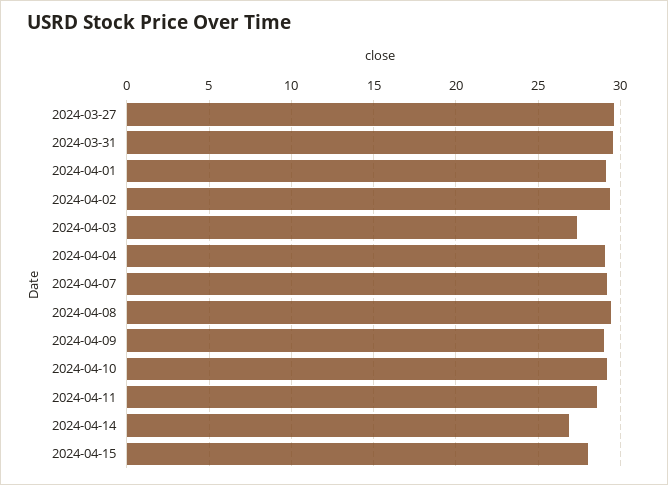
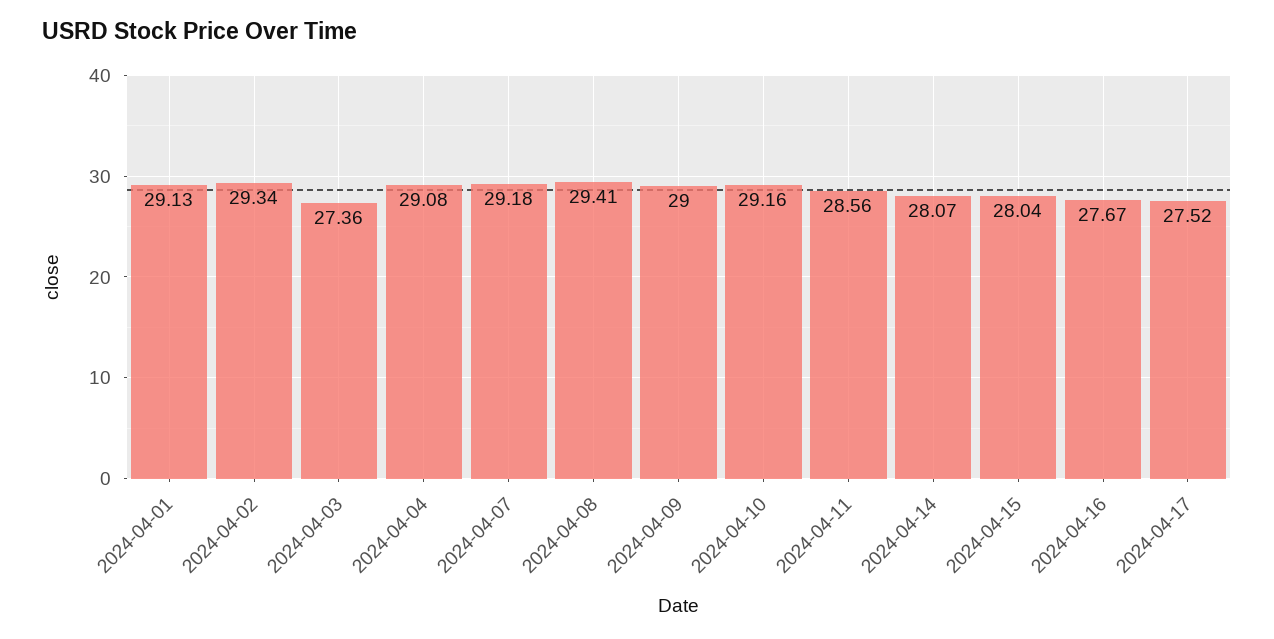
2024-03-27: 29.5 -> none
2024-03-31: 29.5 -> none
2024-04-14: 27 -> 28.07
2024-04-16: none -> 27.67
2024-04-17: none -> 27.52

